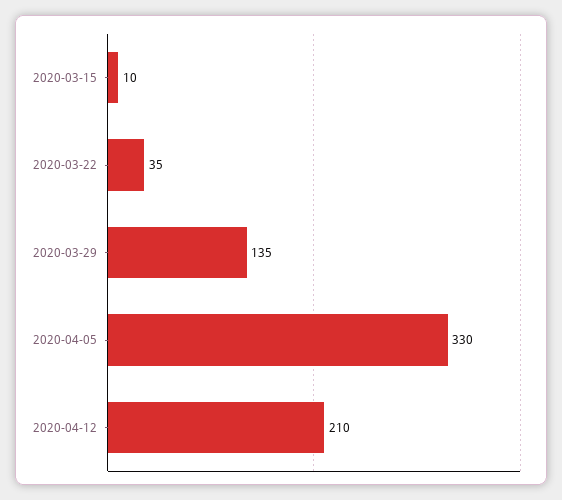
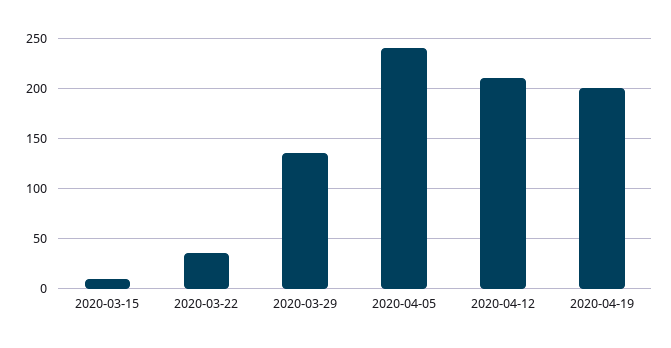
2020-04-05: 330 -> 240
2020-04-19: none -> 200

